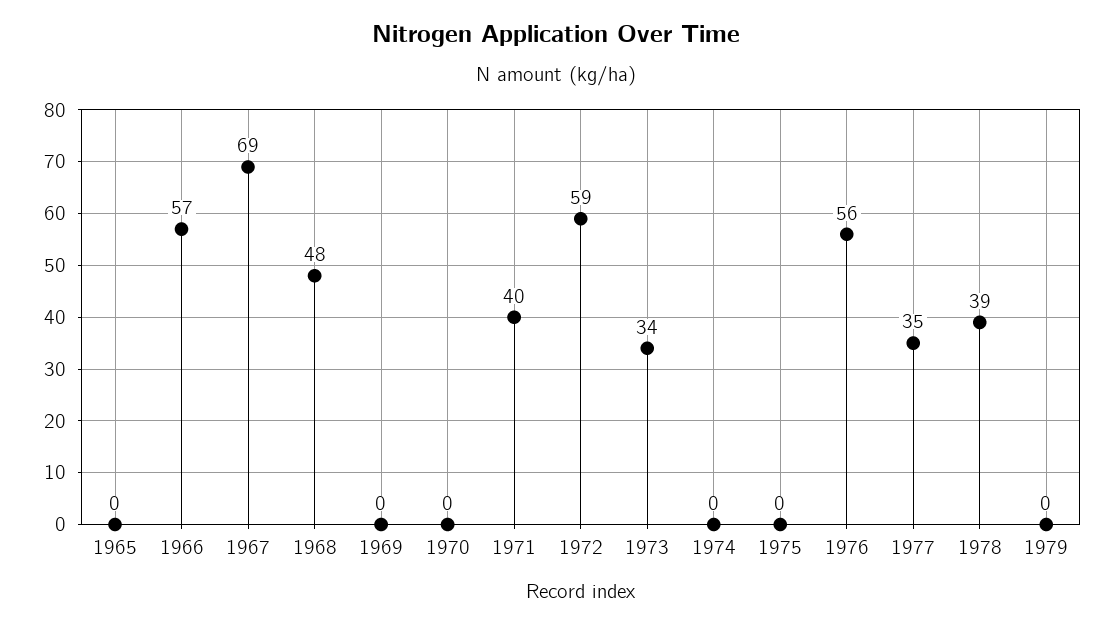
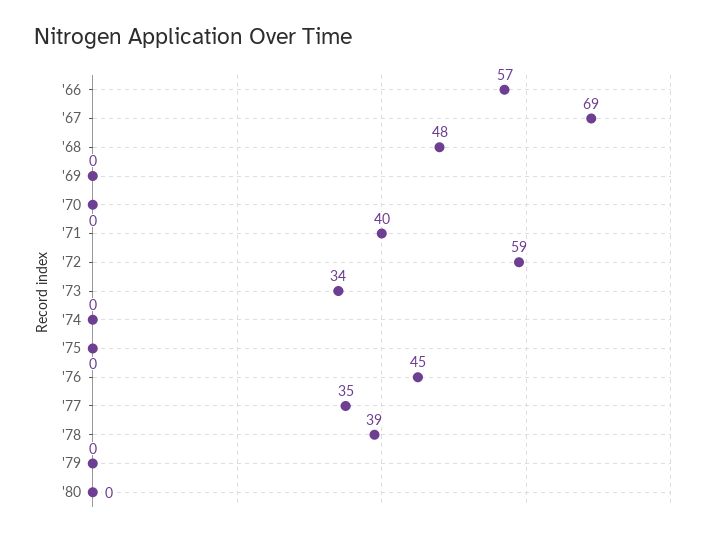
1965: 0 -> none
1976: 56 -> 45
'80: none -> 0

